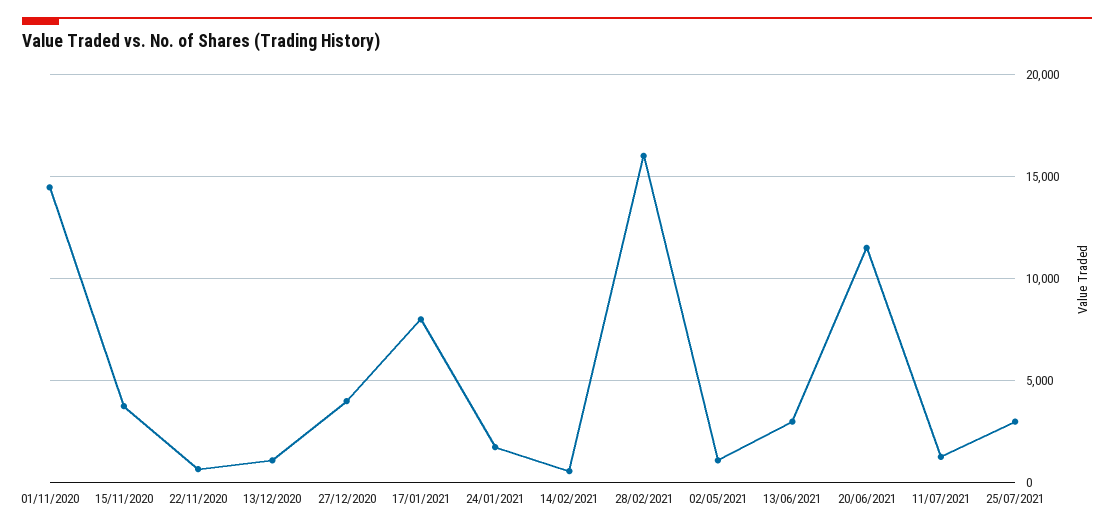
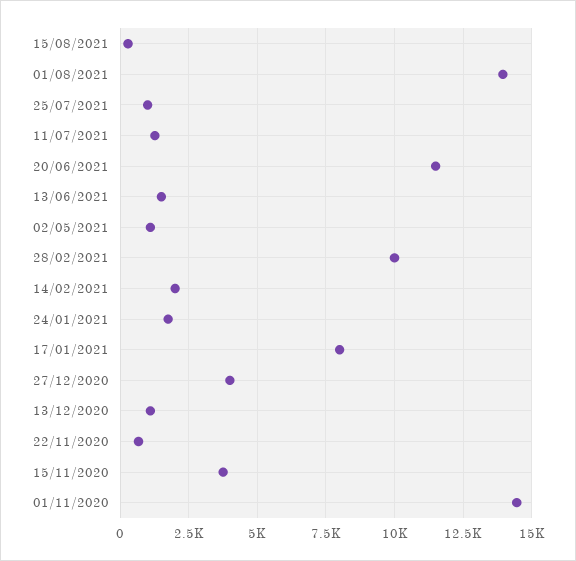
14/02/2021: 500 -> 2000
28/02/2021: 16000 -> 10000
13/06/2021: 3000 -> 1500
25/07/2021: 3000 -> 1000
15/08/2021: none -> 250
01/08/2021: none -> 14000

